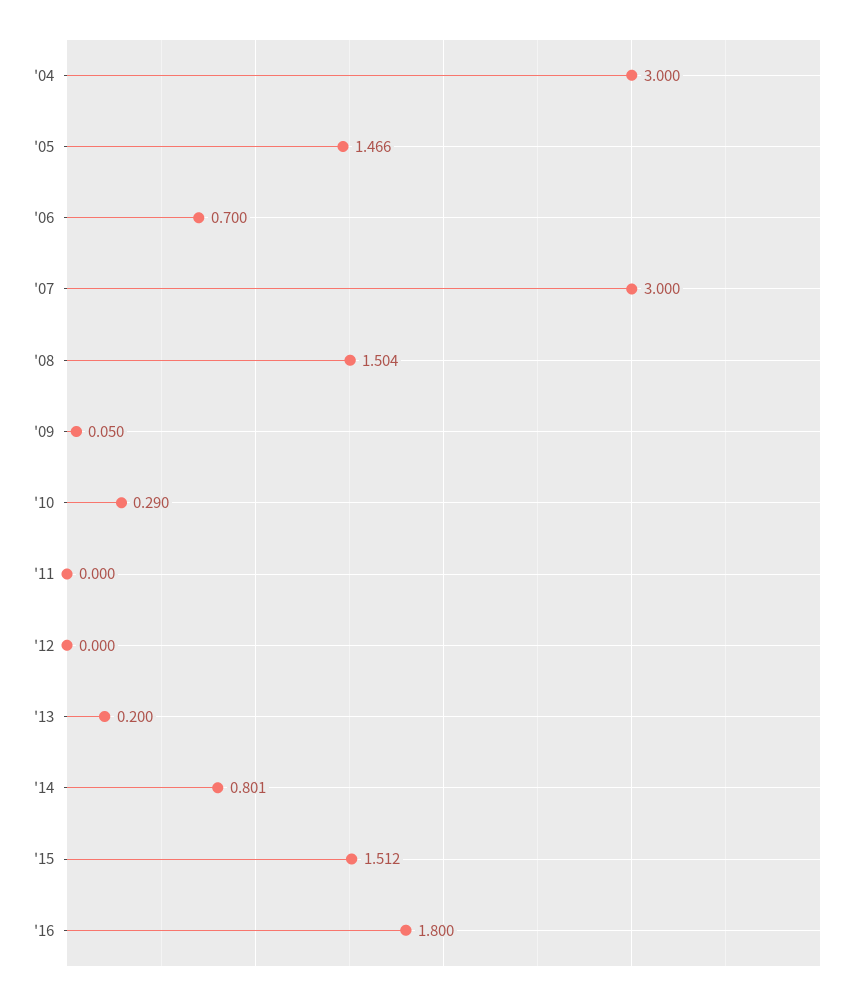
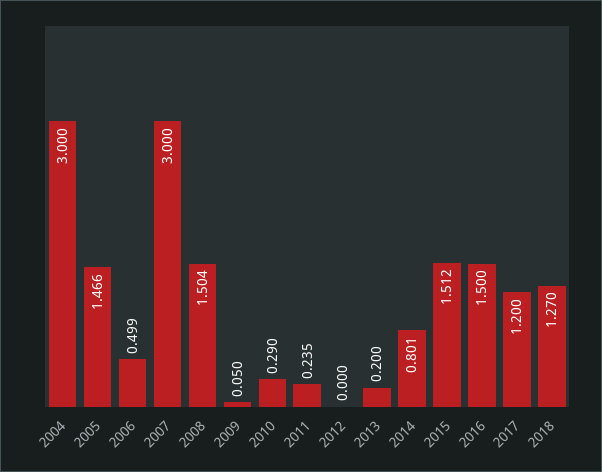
'06: 0.7 -> 0.499
'11: 0 -> 0.235
'16: 1.8 -> 1.5
2017: none -> 1.2
2018: none -> 1.27

